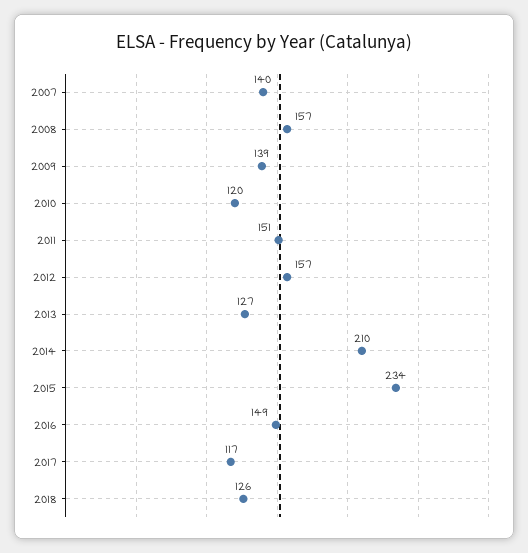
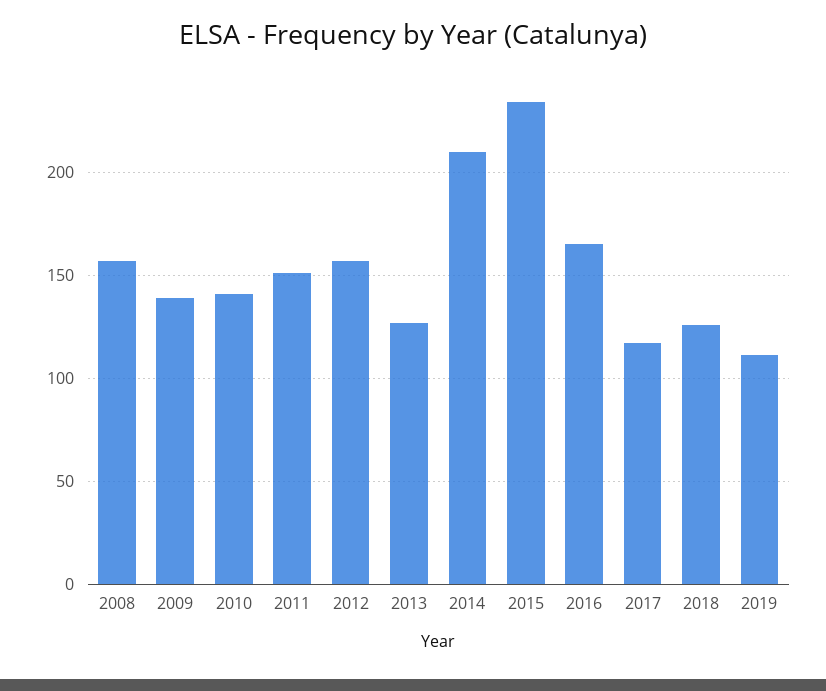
2007: 140 -> none
2010: 120 -> 140
2016: 149 -> 165
2019: none -> 110

